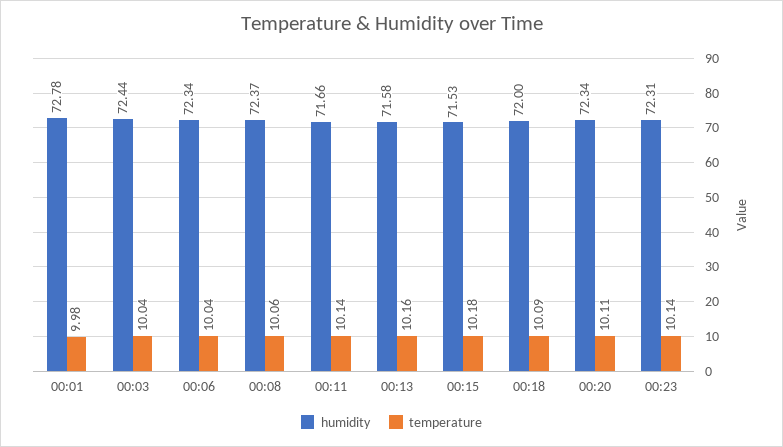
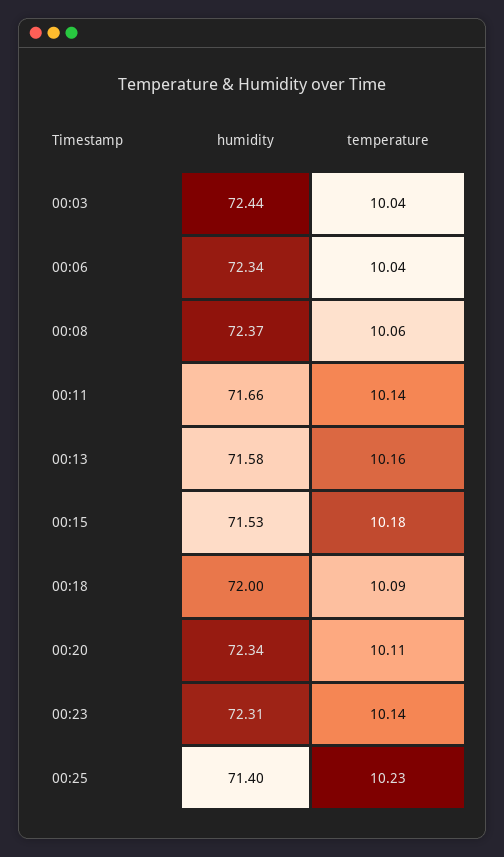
humidity, 00:01: 72.78 -> none
temperature, 00:01: 9.98 -> none
humidity, 00:25: none -> 71.4
temperature, 00:25: none -> 10.23

